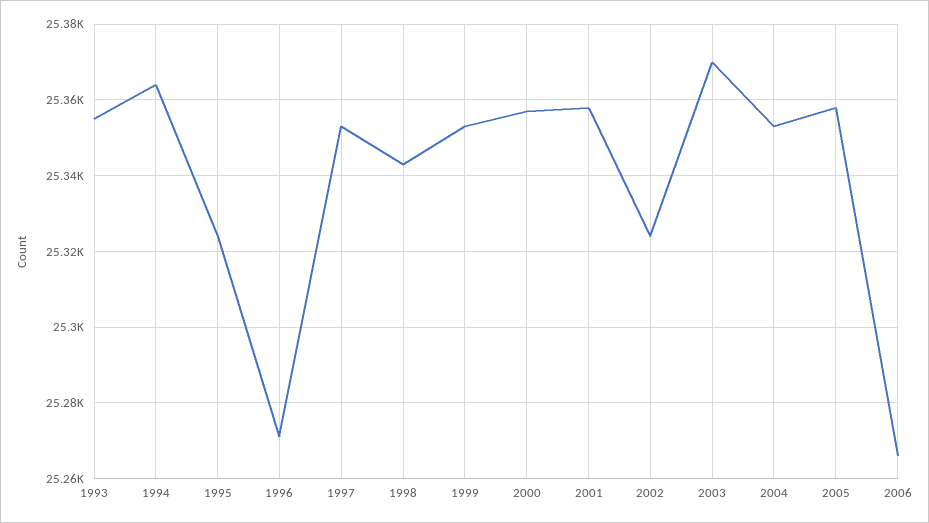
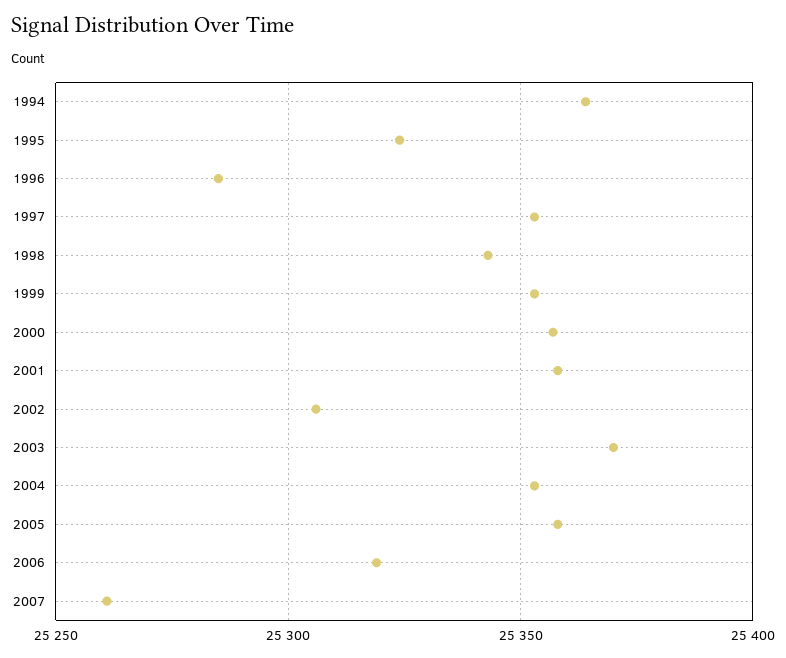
1993: 25355 -> none
1996: 25270 -> 25285
2002: 25325 -> 25305
2006: 25265 -> 25320
2007: none -> 25260

